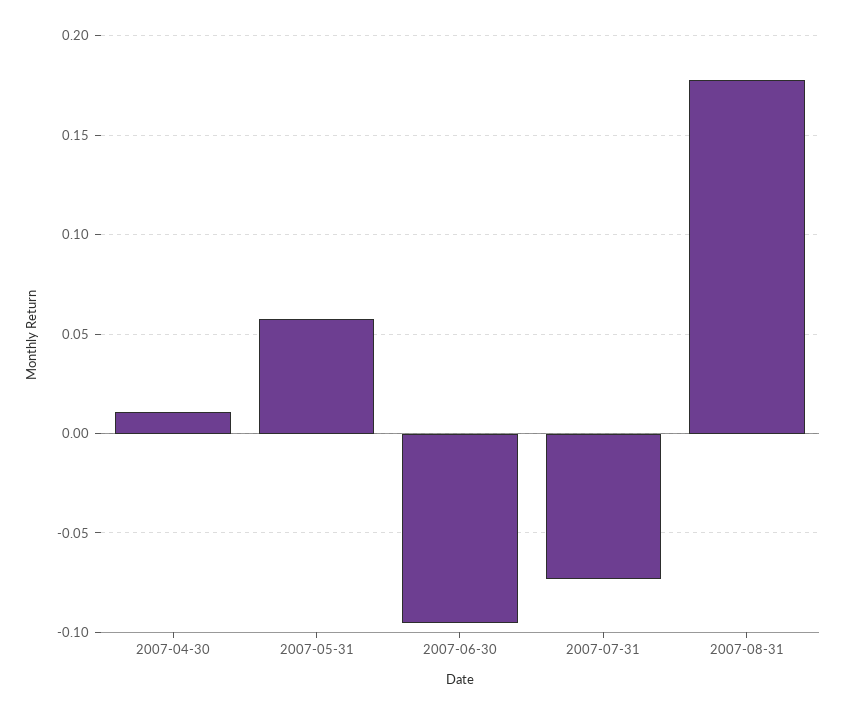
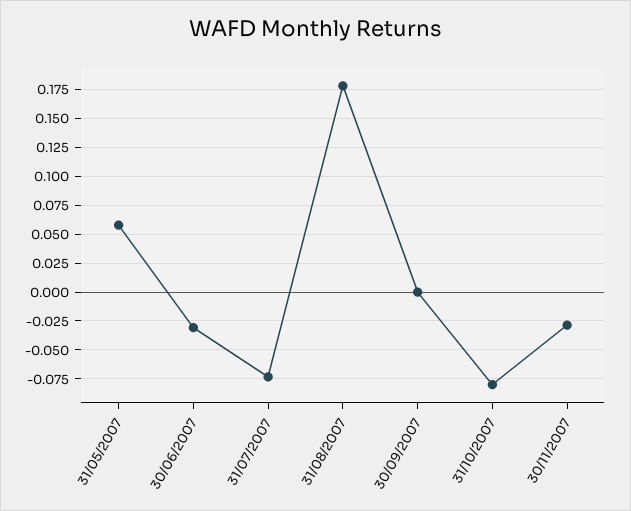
2007-04-30: 0.01 -> none
2007-06-30: -0.095 -> -0.025
30/09/2007: none -> 0
31/10/2007: none -> -0.075
30/11/2007: none -> -0.025

